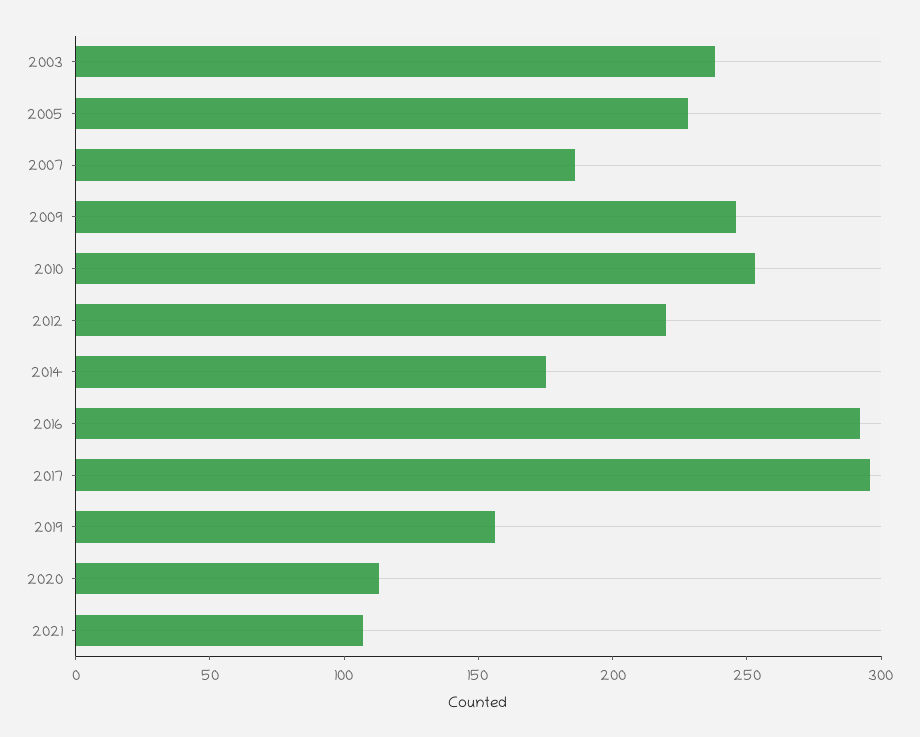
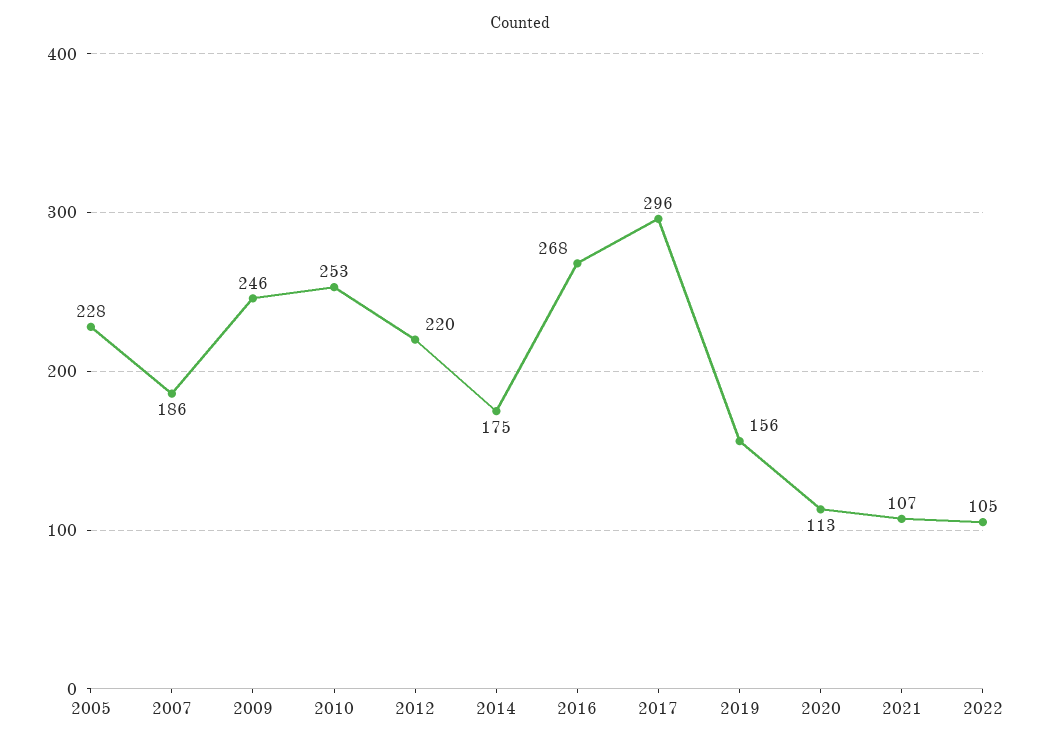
2003: 240 -> none
2016: 290 -> 268
2022: none -> 105

